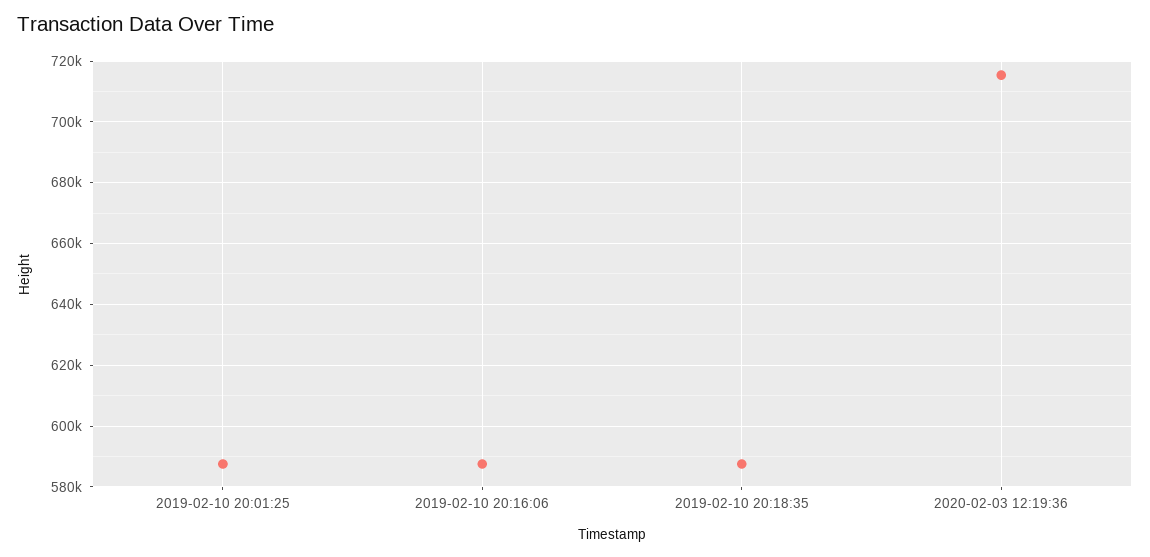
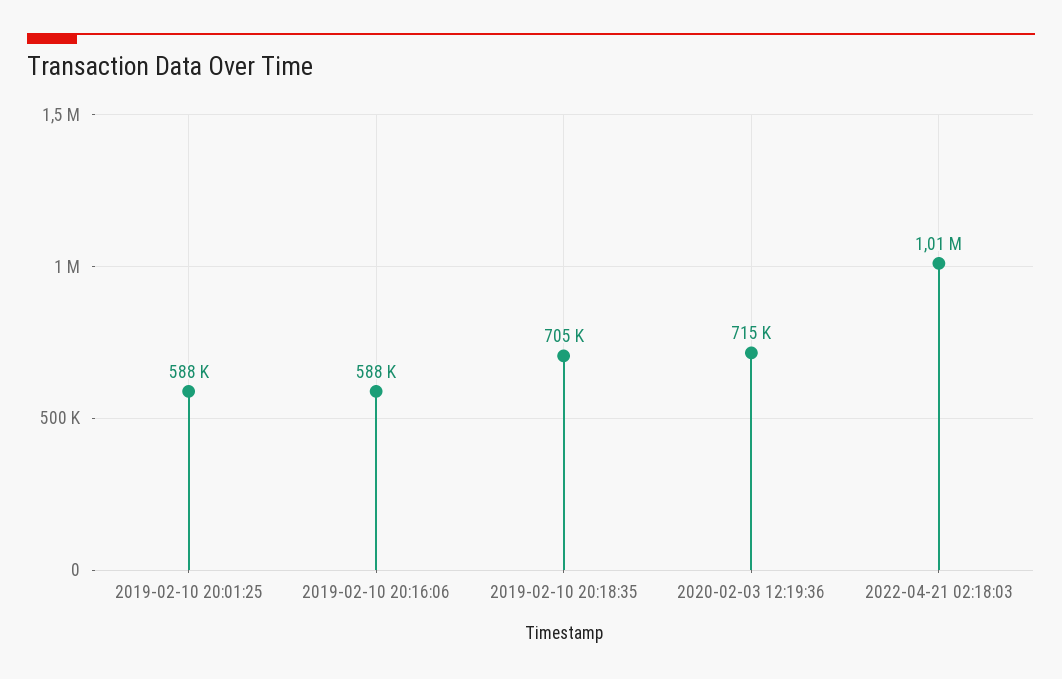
2019-02-10 20:18:35: 588000 -> 705000
2022-04-21 02:18:03: none -> 1010000

